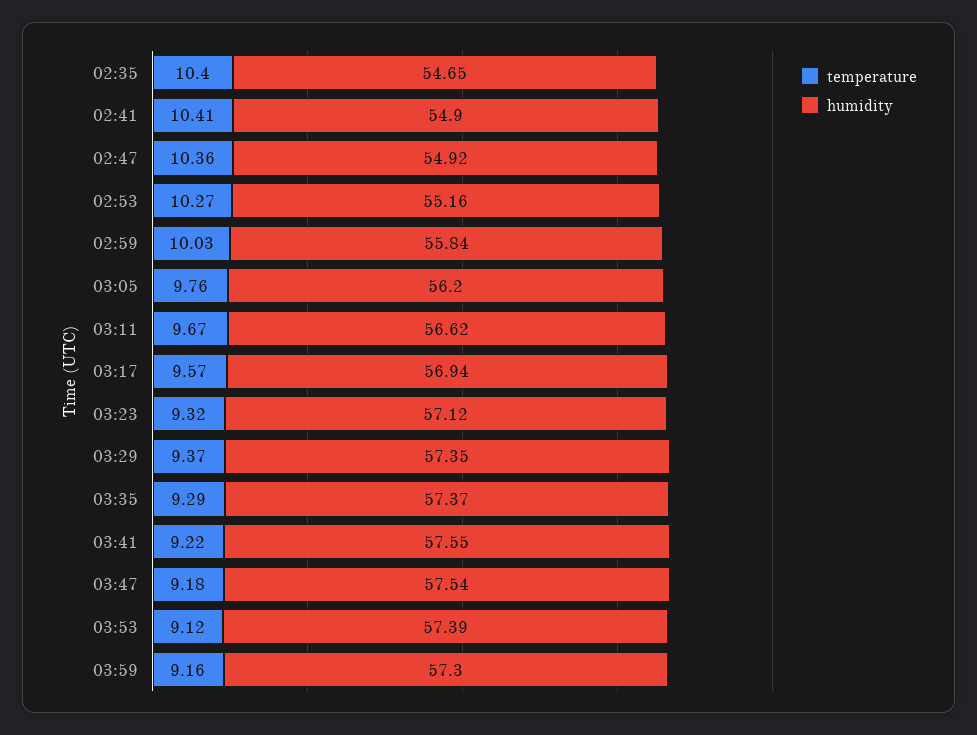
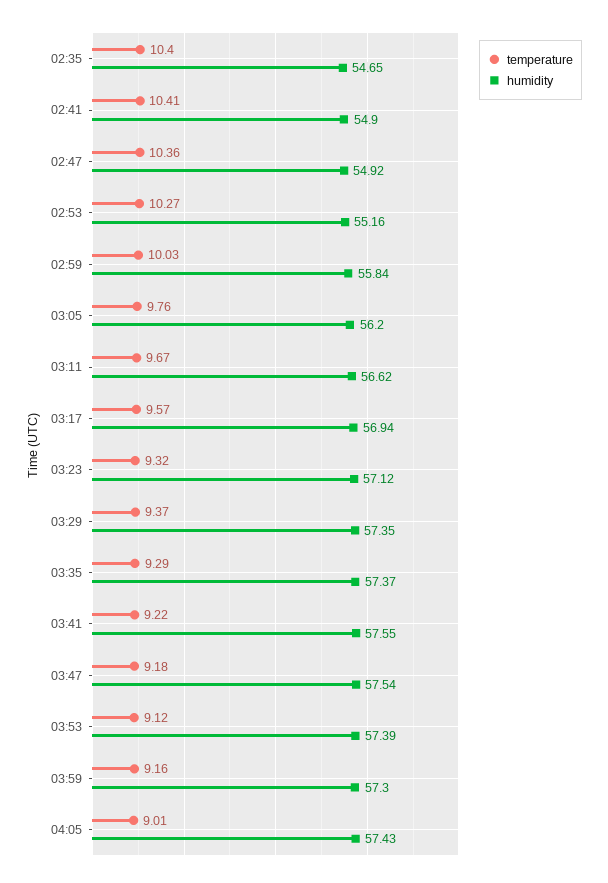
temperature, 04:05: none -> 9.01
humidity, 04:05: none -> 57.43

